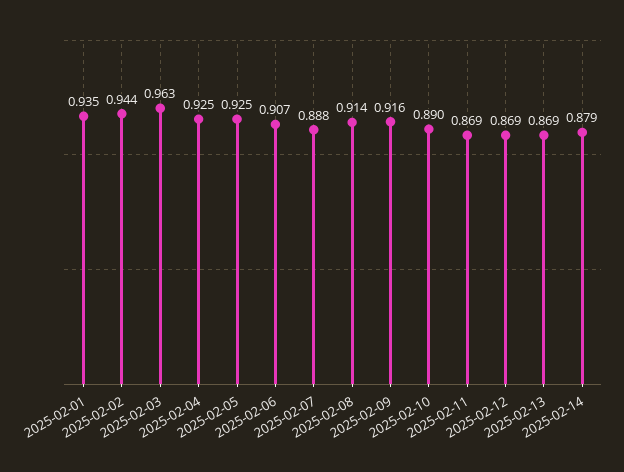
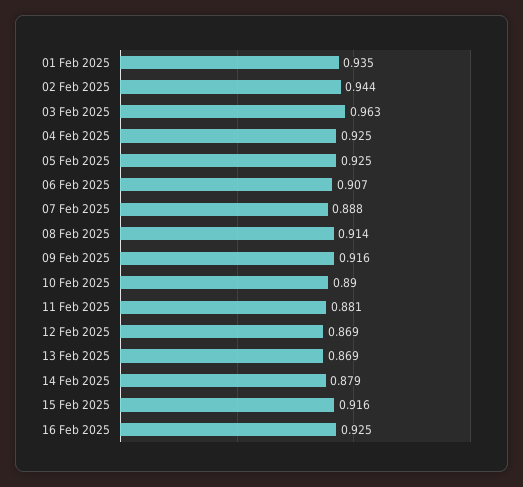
2025-02-11: 0.869 -> 0.881
15 Feb 2025: none -> 0.916
16 Feb 2025: none -> 0.925

